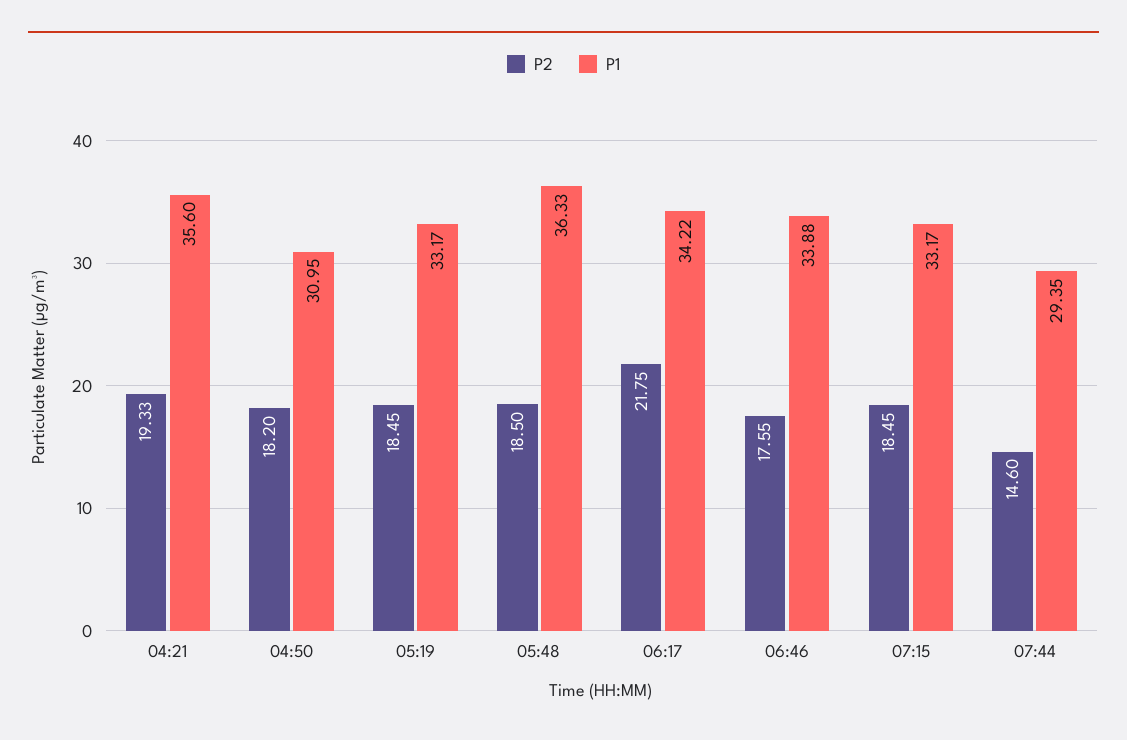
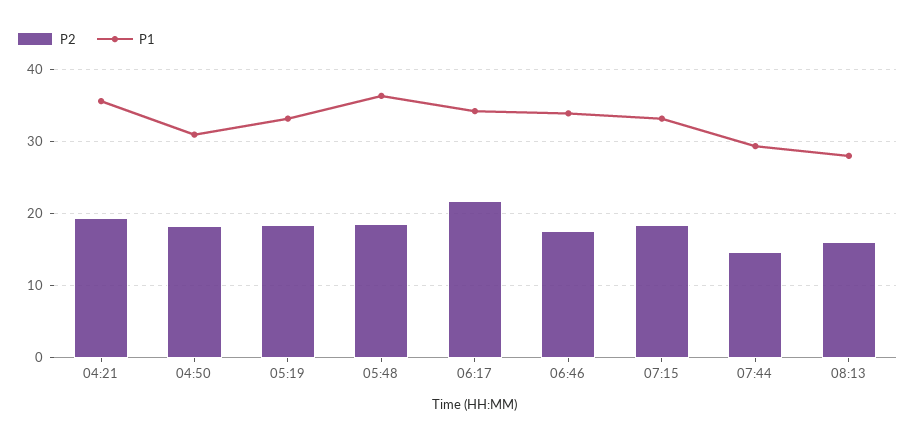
P2, 08:13: none -> 16
P1, 08:13: none -> 28

